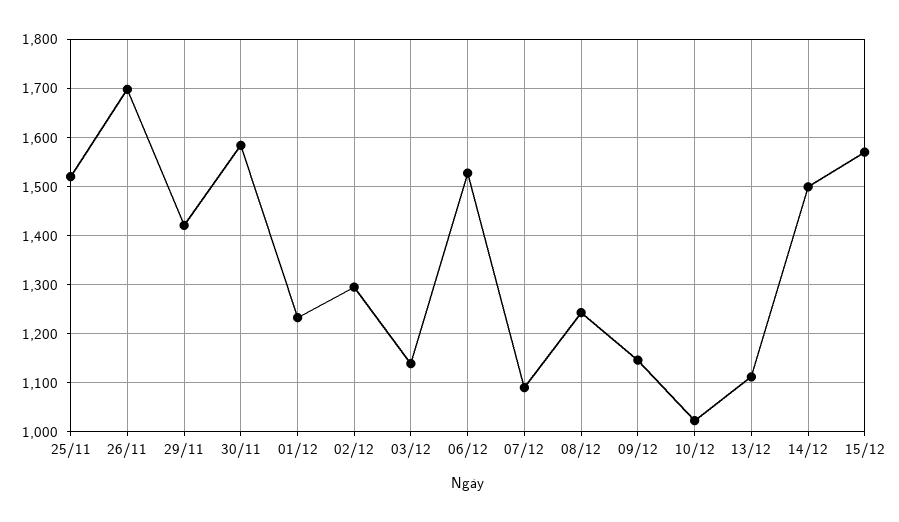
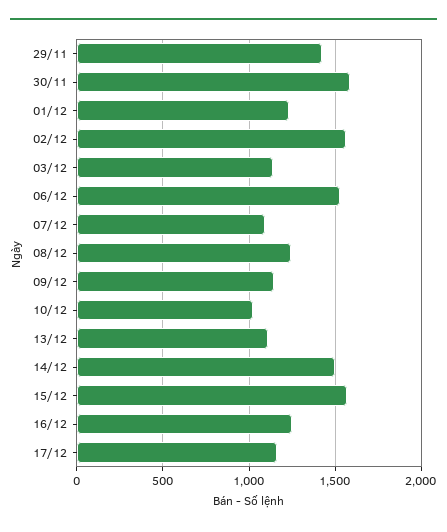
25/11: 1520 -> none
26/11: 1700 -> none
02/12: 1300 -> 1550
16/12: none -> 1250
17/12: none -> 1150

